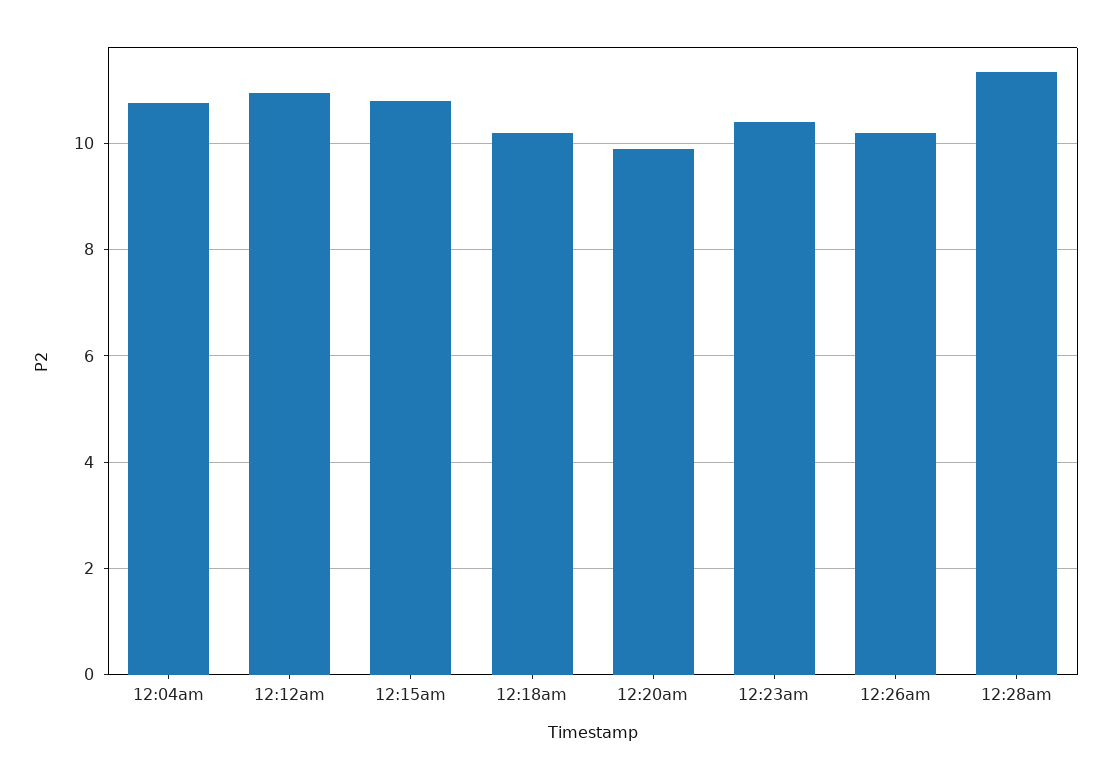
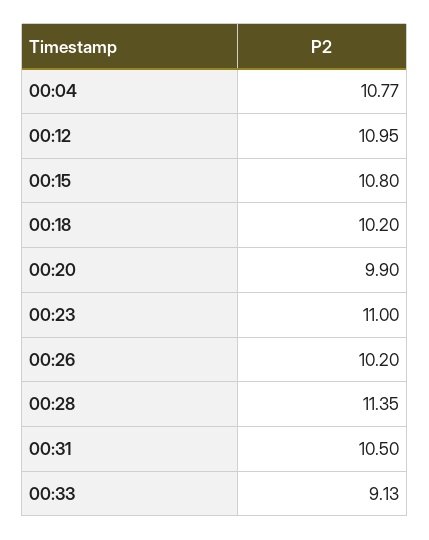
12:23am: 10.4 -> 11
00:31: none -> 10.5
00:33: none -> 9.13

